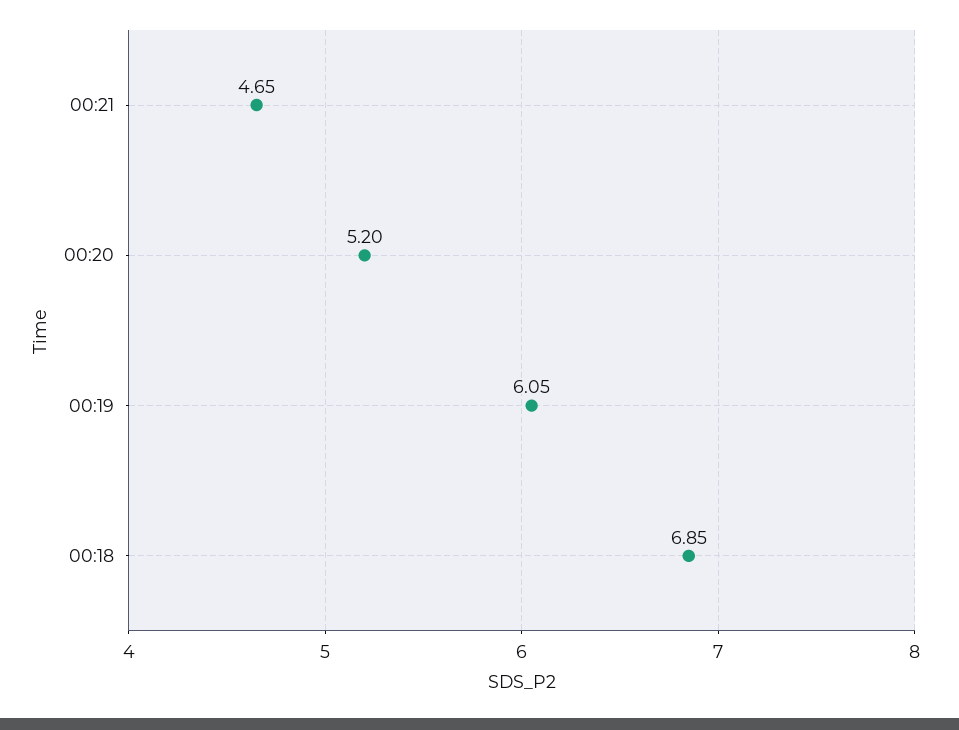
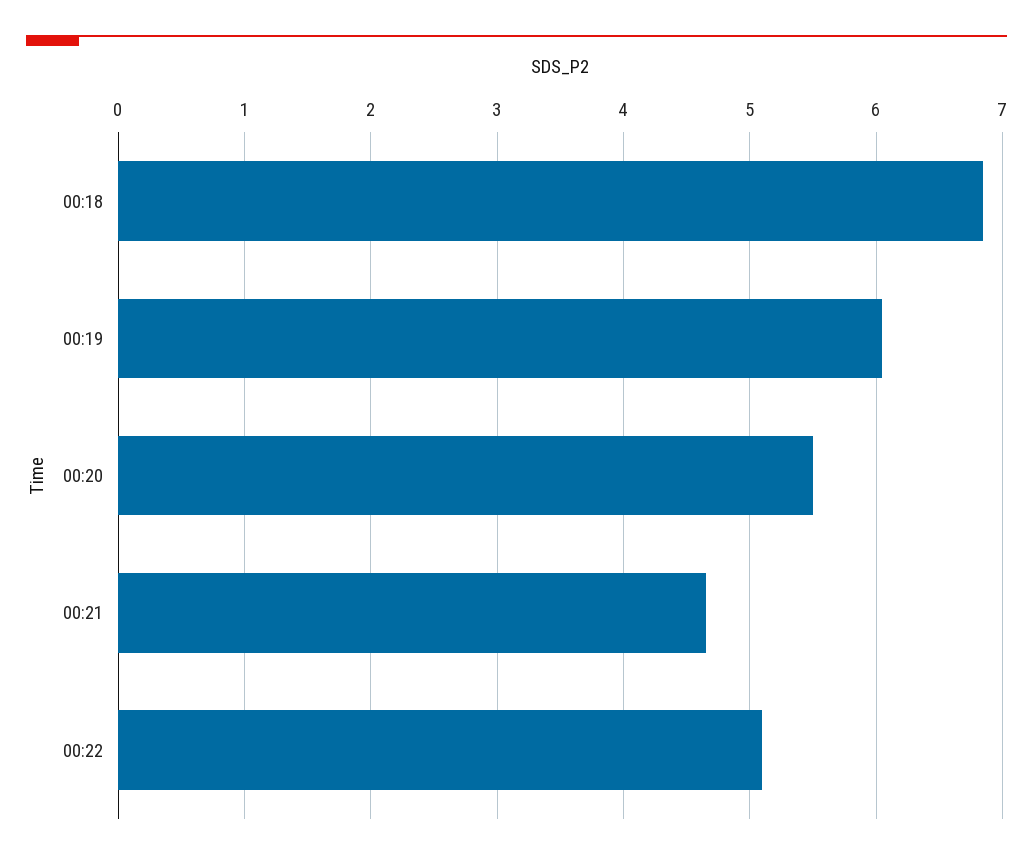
00:20: 5.2 -> 5.5
00:22: none -> 5.1

